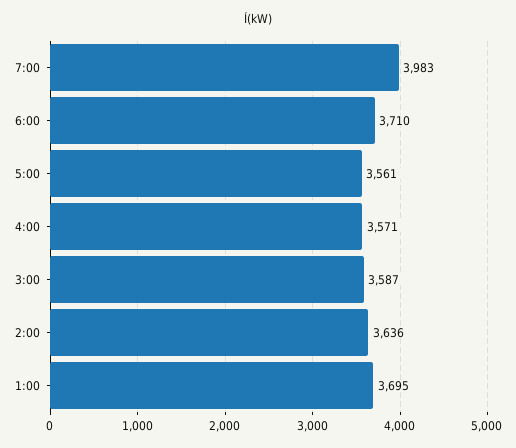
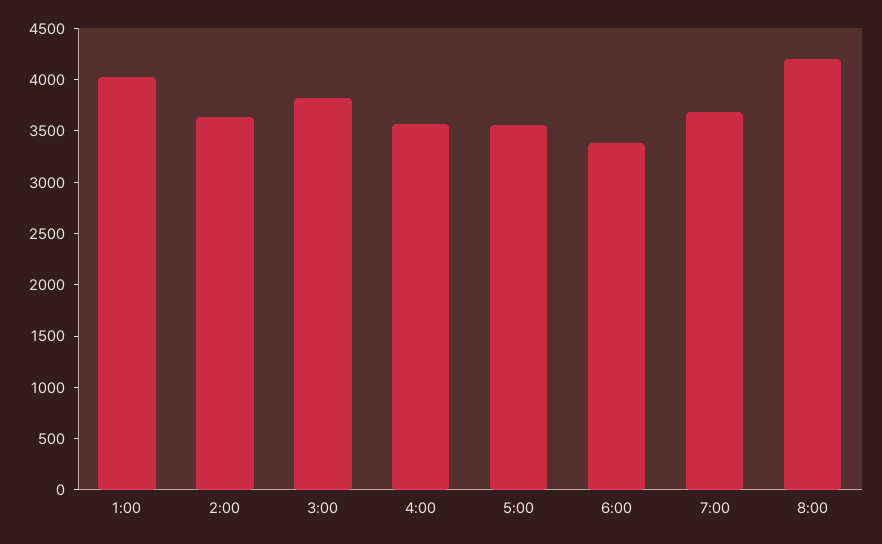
7:00: 3983 -> 3700
6:00: 3710 -> 3400
3:00: 3587 -> 3800
1:00: 3695 -> 4000
8:00: none -> 4200

